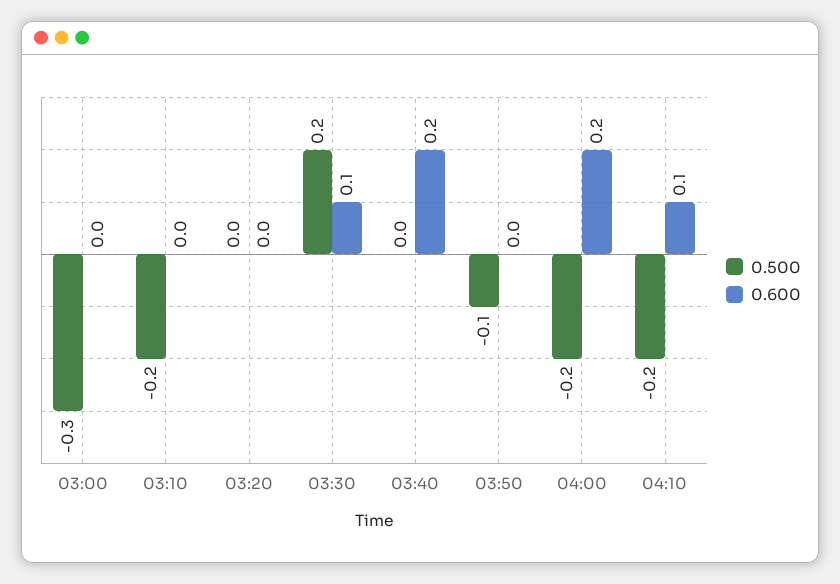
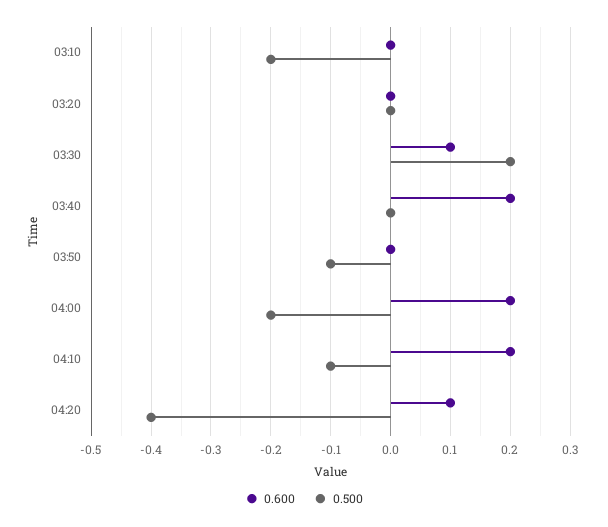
0.500, 03:00: -0.3 -> none
0.600, 03:00: 0 -> none
0.500, 04:10: -0.2 -> -0.1
0.600, 04:10: 0.1 -> 0.2
0.600, 04:20: none -> 0.1
0.500, 04:20: none -> -0.4

